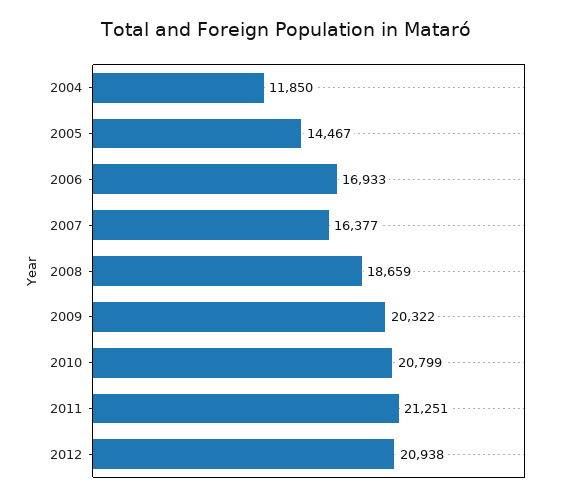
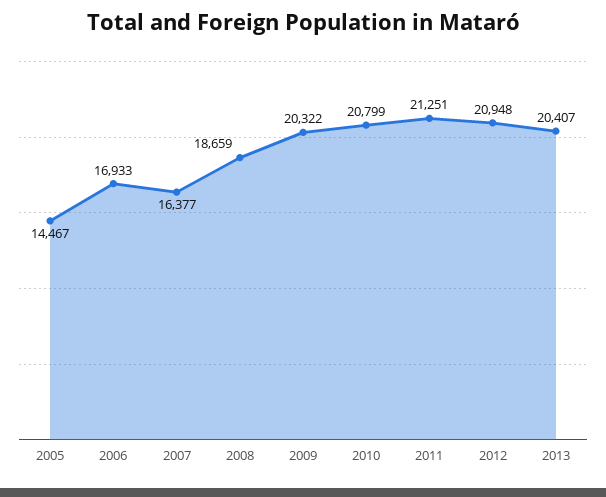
2004: 11850 -> none
2012: 20938 -> 20948
2013: none -> 20407

